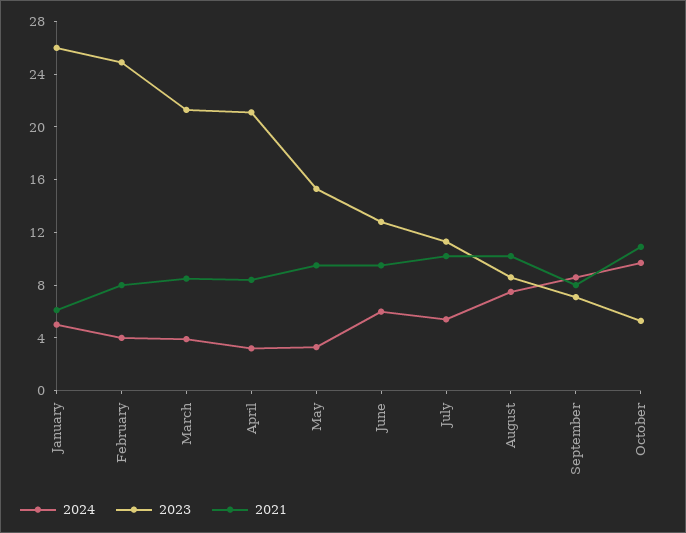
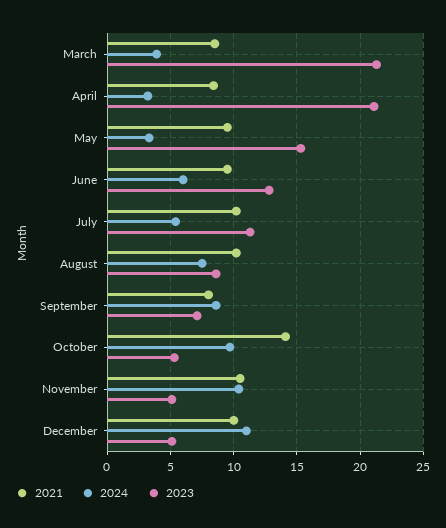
2024, January: 5 -> none
2023, January: 26 -> none
2021, January: 6 -> none
2024, February: 4 -> none
2023, February: 25 -> none
2021, February: 8 -> none
2021, October: 11 -> 14
2021, November: none -> 10.5
2024, November: none -> 10.5
2023, November: none -> 5
2021, December: none -> 10
2024, December: none -> 11
2023, December: none -> 5

